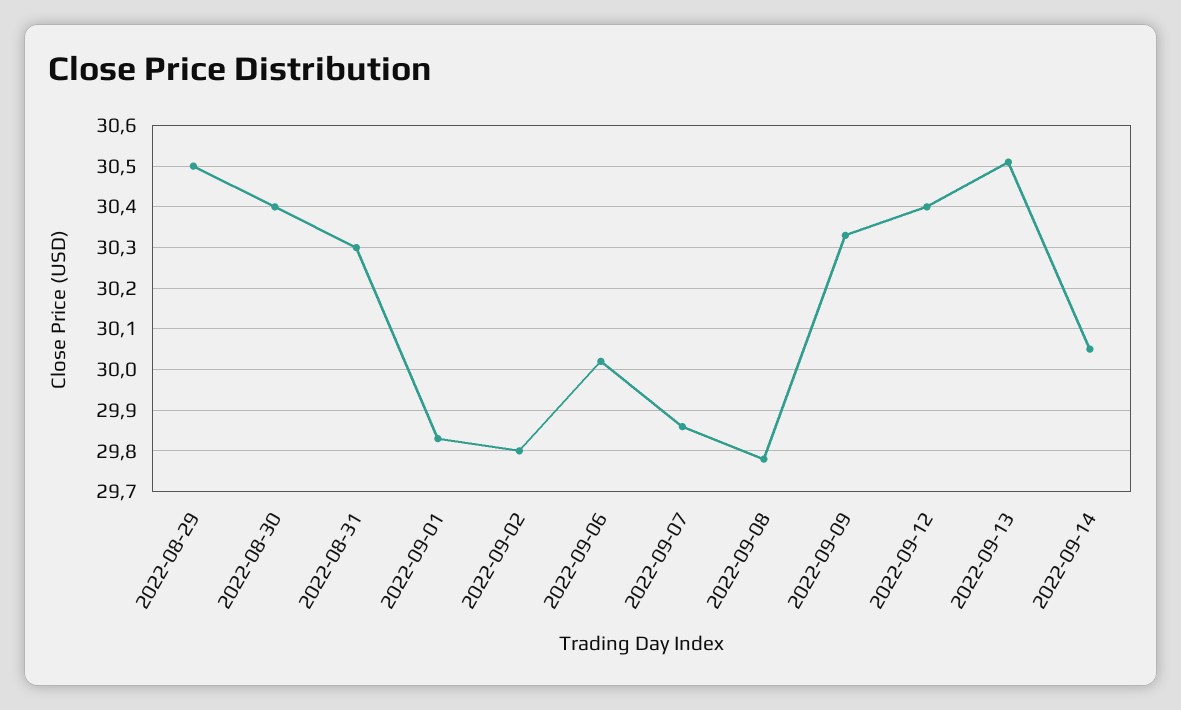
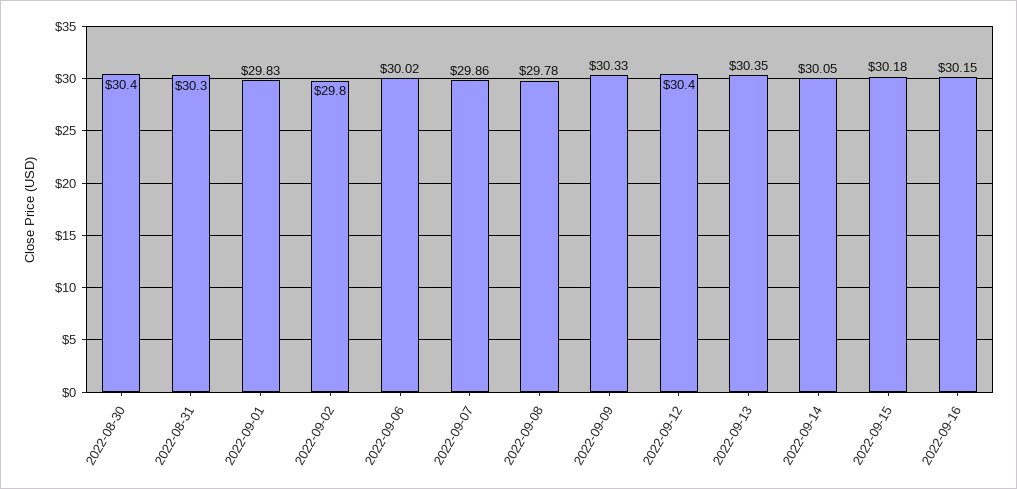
2022-08-29: 30.5 -> none
2022-09-13: 30.5 -> 30.35
2022-09-15: none -> 30.18
2022-09-16: none -> 30.15

